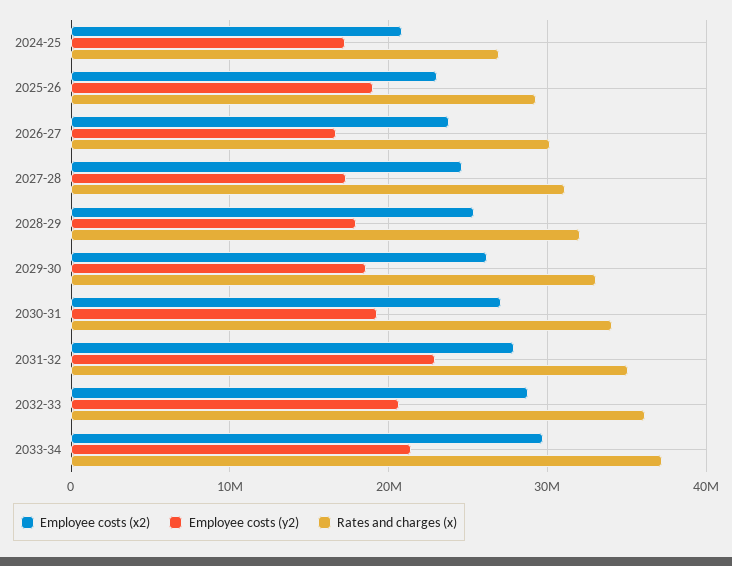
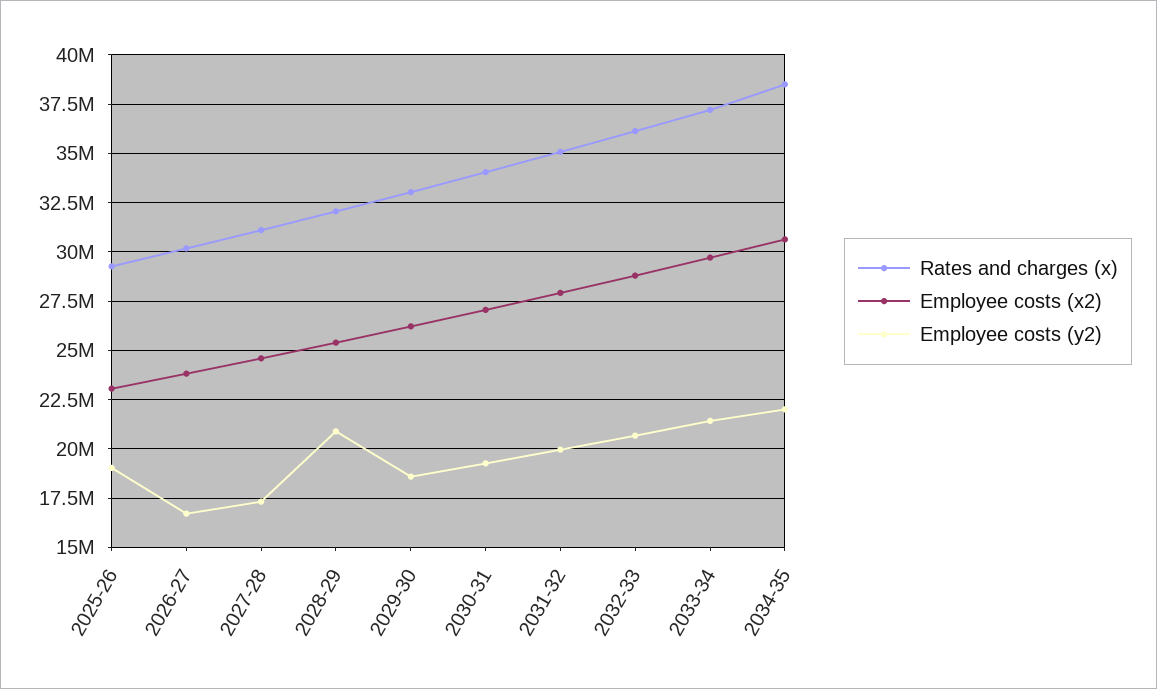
Employee costs (x2), 2024-25: 21000000 -> none
Employee costs (y2), 2024-25: 17000000 -> none
Rates and charges (x), 2024-25: 27000000 -> none
Employee costs (y2), 2028-29: 18000000 -> 21000000
Employee costs (y2), 2031-32: 23000000 -> 20000000
Rates and charges (x), 2034-35: none -> 38500000
Employee costs (x2), 2034-35: none -> 30500000
Employee costs (y2), 2034-35: none -> 22000000

